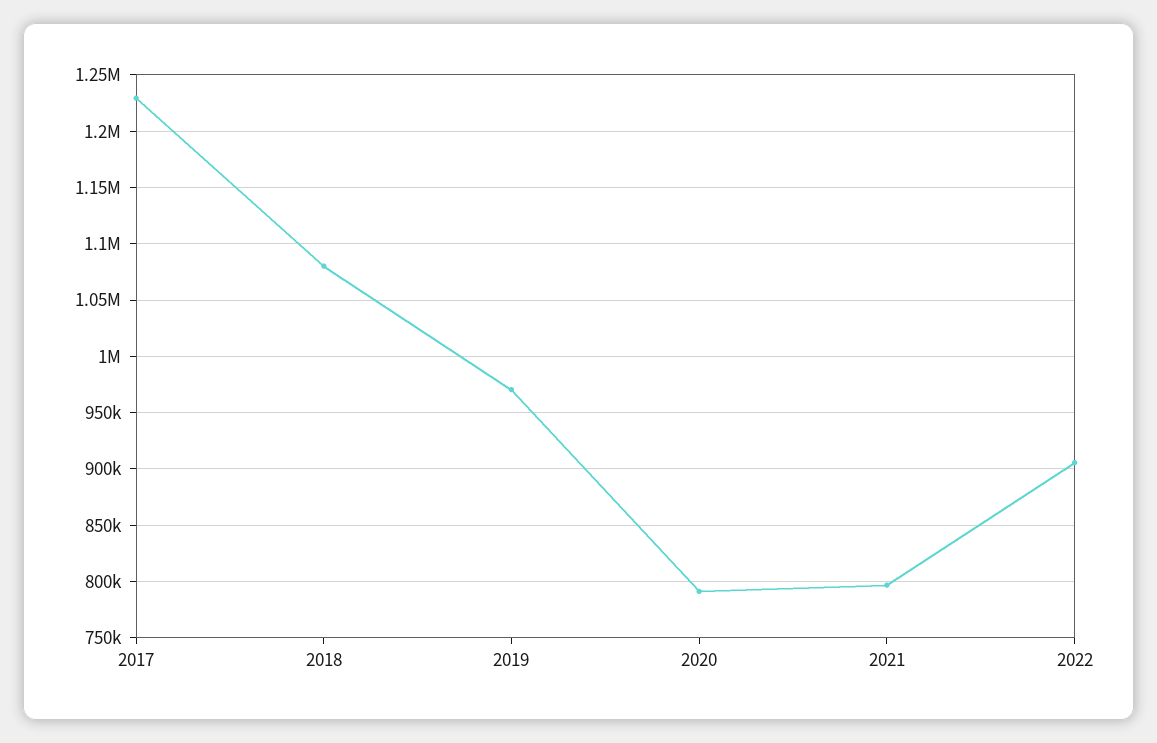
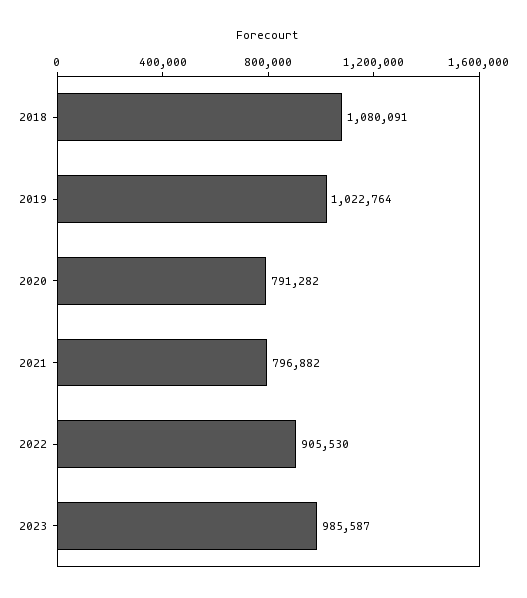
2017: 1230000 -> none
2019: 970000 -> 1022764
2023: none -> 985587

